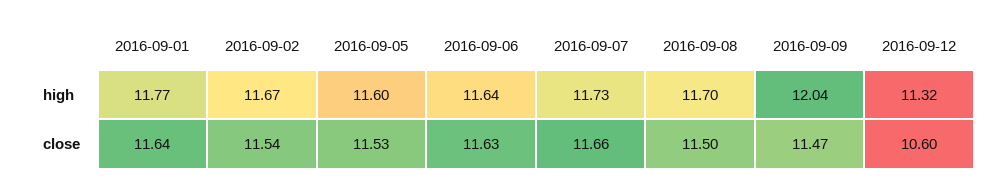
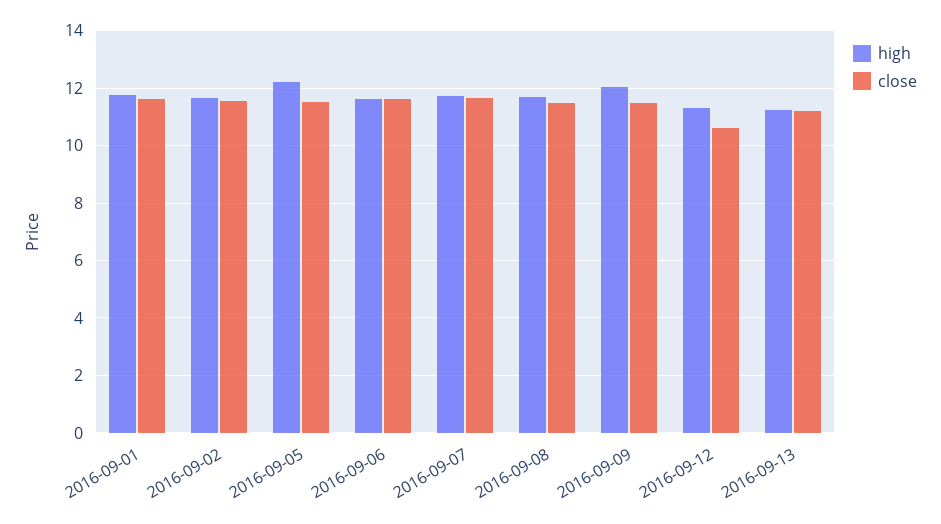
high, 2016-09-05: 11.6 -> 12.25
high, 2016-09-13: none -> 11.25
close, 2016-09-13: none -> 11.25

